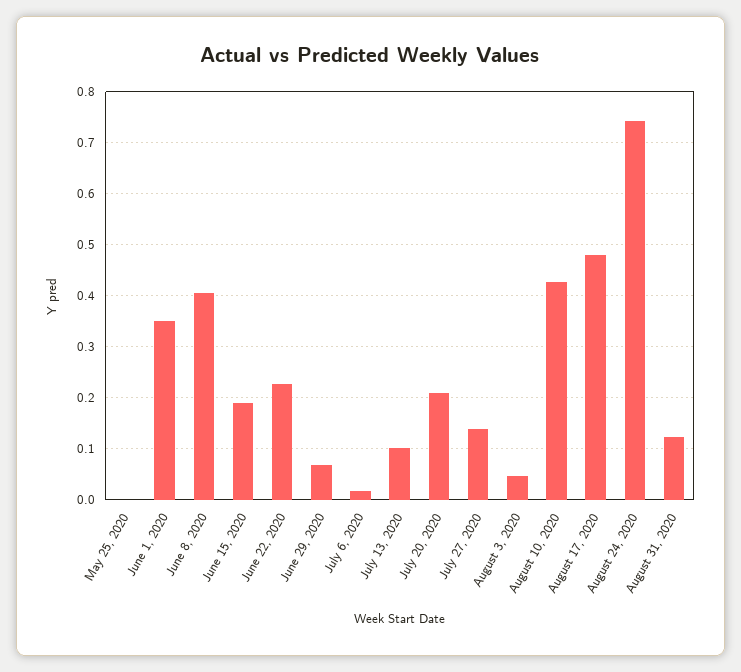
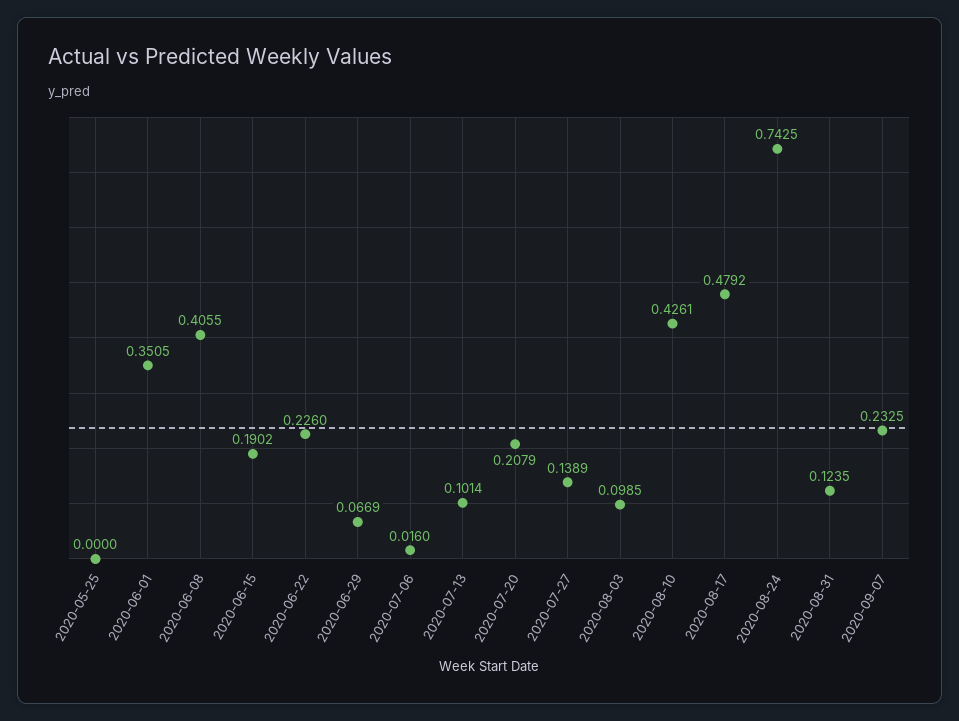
August 3, 2020: 0.04 -> 0.0985
2020-09-07: none -> 0.2325

